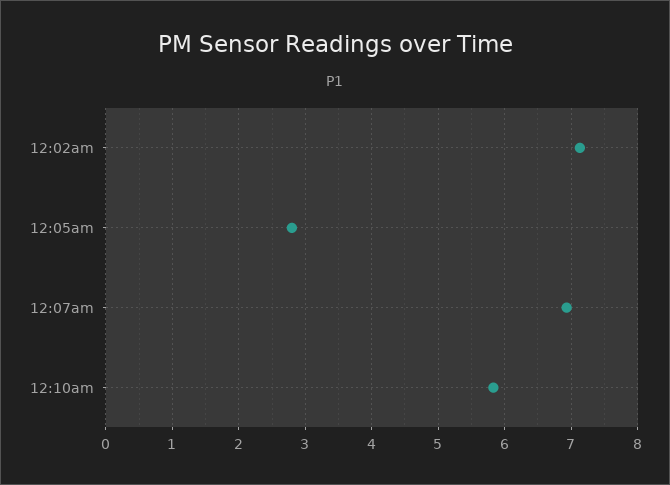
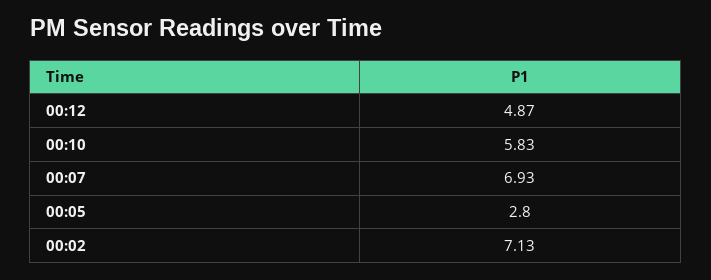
00:12: none -> 4.87

